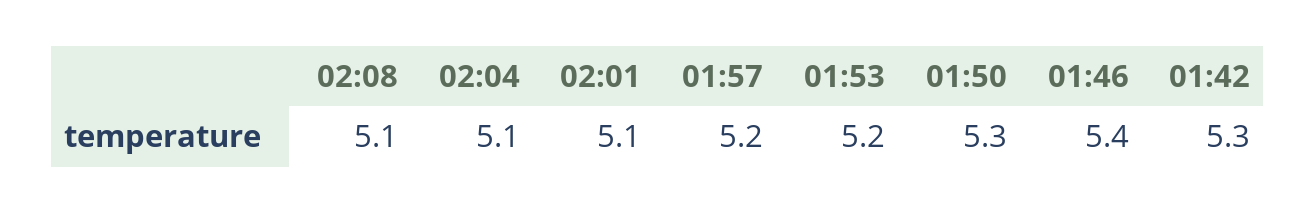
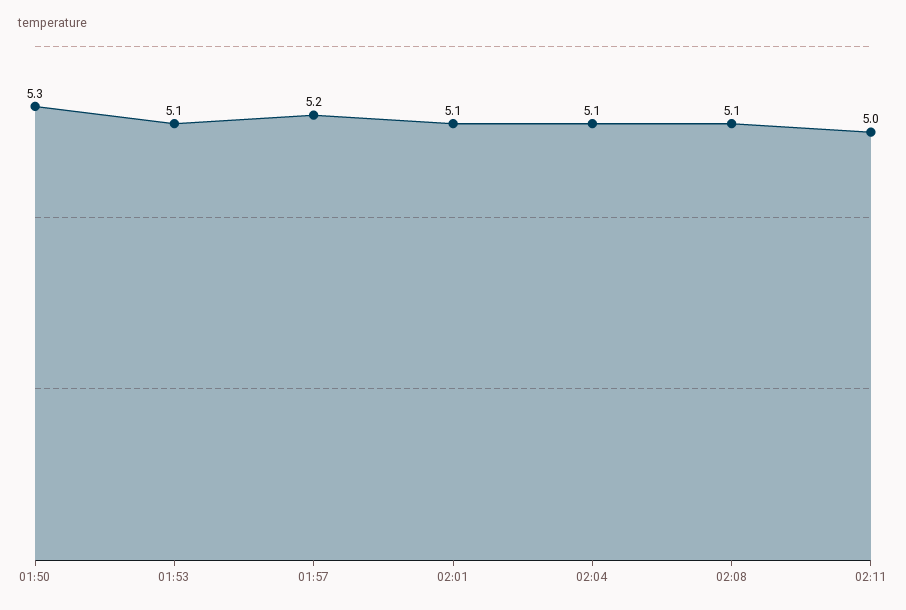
01:53: 5.2 -> 5.1
01:46: 5.4 -> none
01:42: 5.3 -> none
02:11: none -> 5

